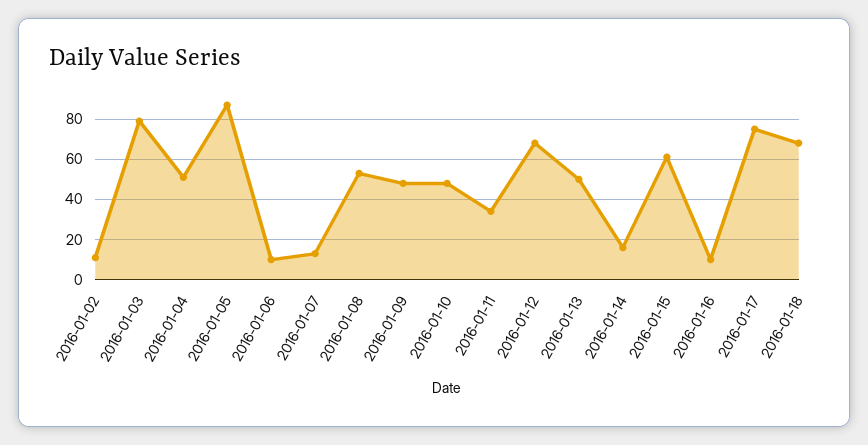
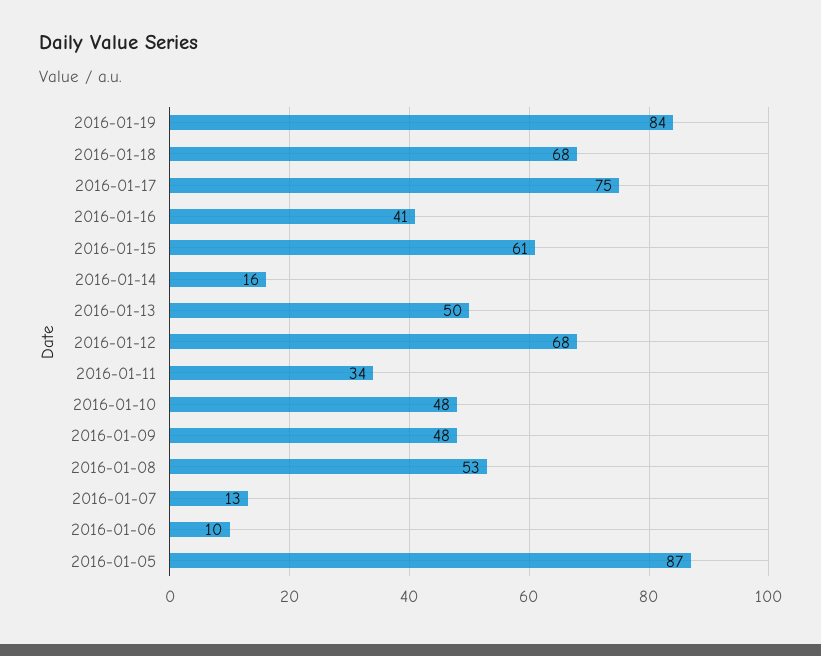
2016-01-02: 10 -> none
2016-01-03: 80 -> none
2016-01-04: 50 -> none
2016-01-16: 10 -> 41
2016-01-19: none -> 84

